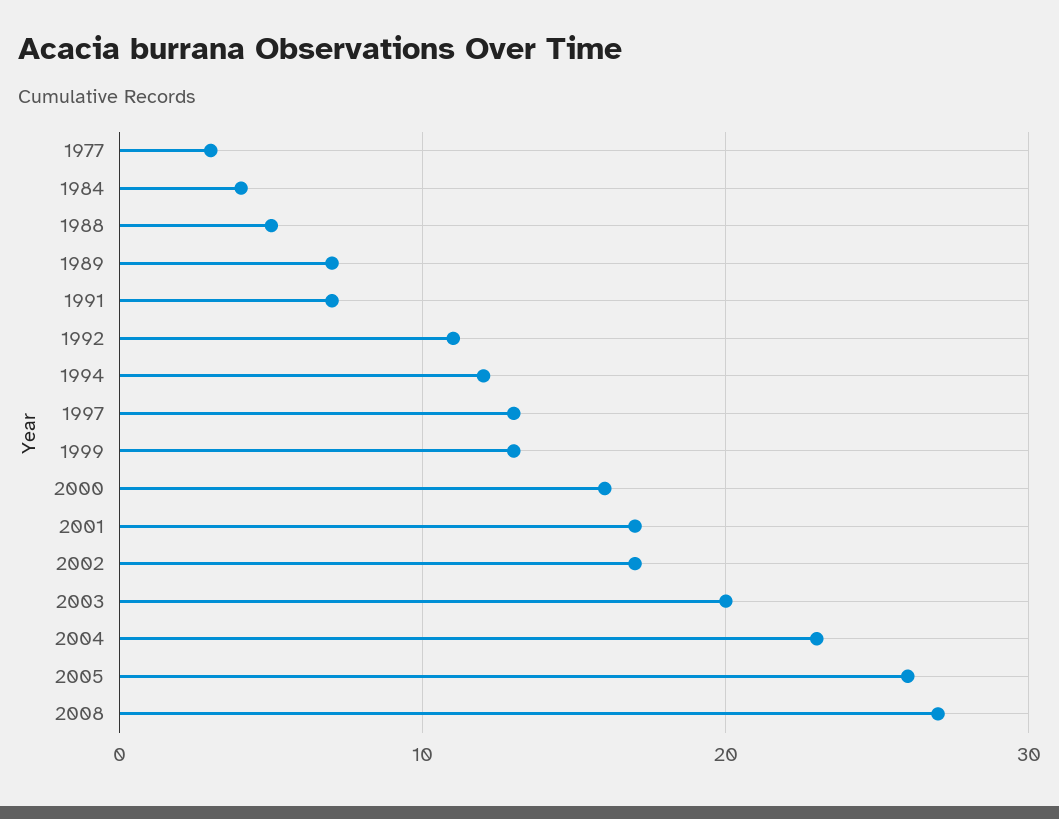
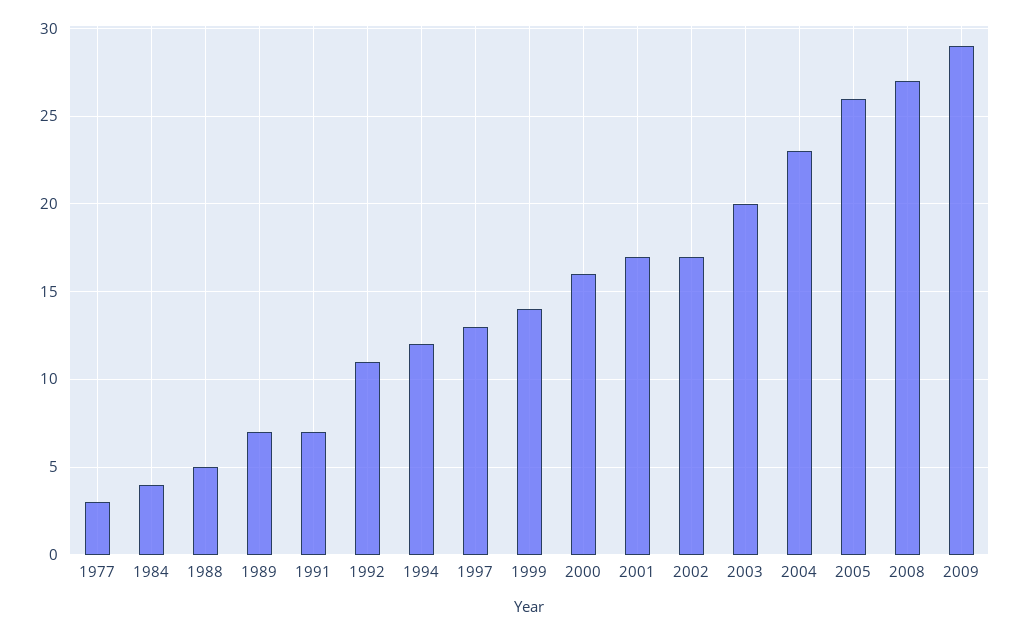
1999: 13 -> 14
2009: none -> 29

